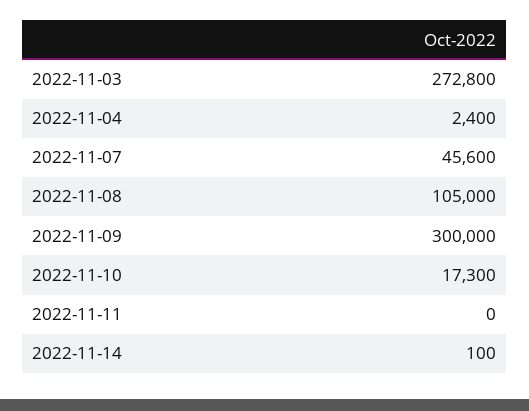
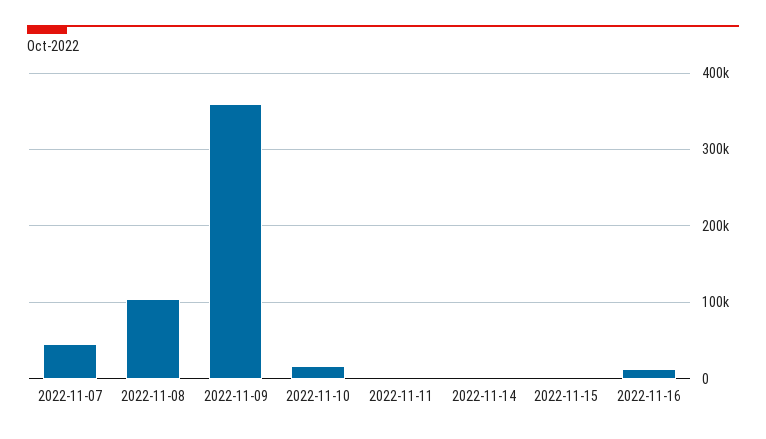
2022-11-03: 272800 -> none
2022-11-04: 2400 -> none
2022-11-09: 300000 -> 360000
2022-11-15: none -> 0
2022-11-16: none -> 10000

